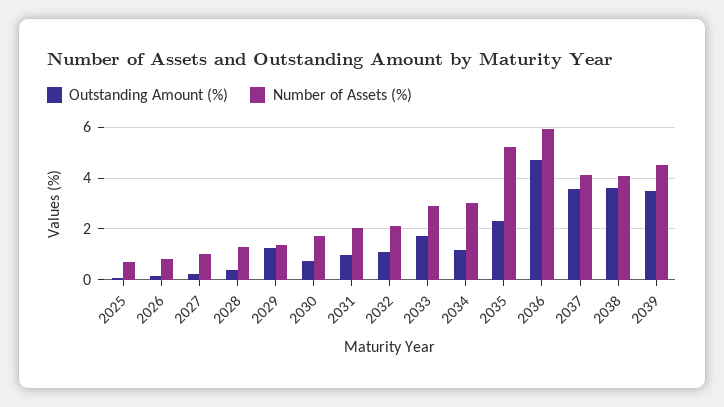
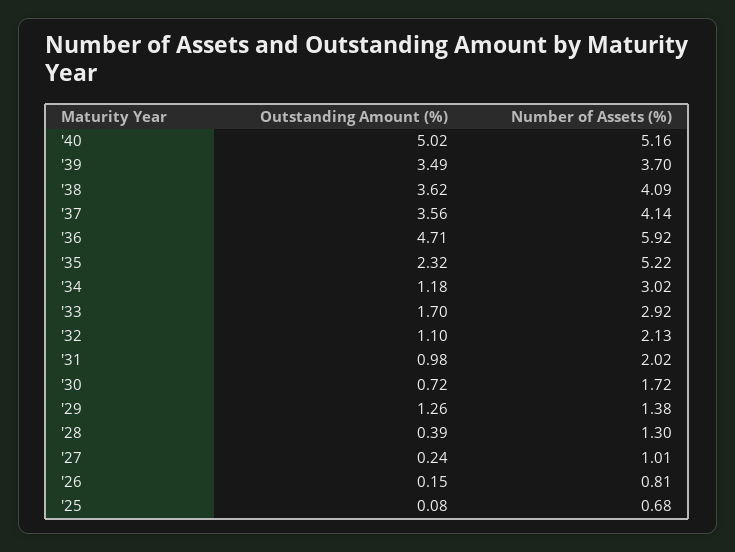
Number of Assets (%), 2039: 4.5 -> 3.7
Outstanding Amount (%), '40: none -> 5.02
Number of Assets (%), '40: none -> 5.16

